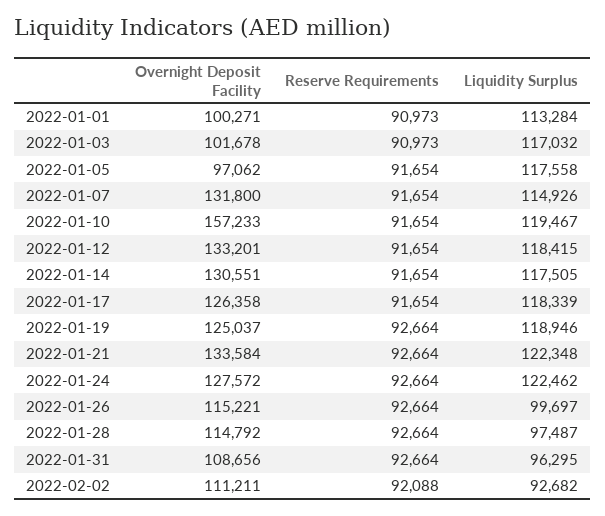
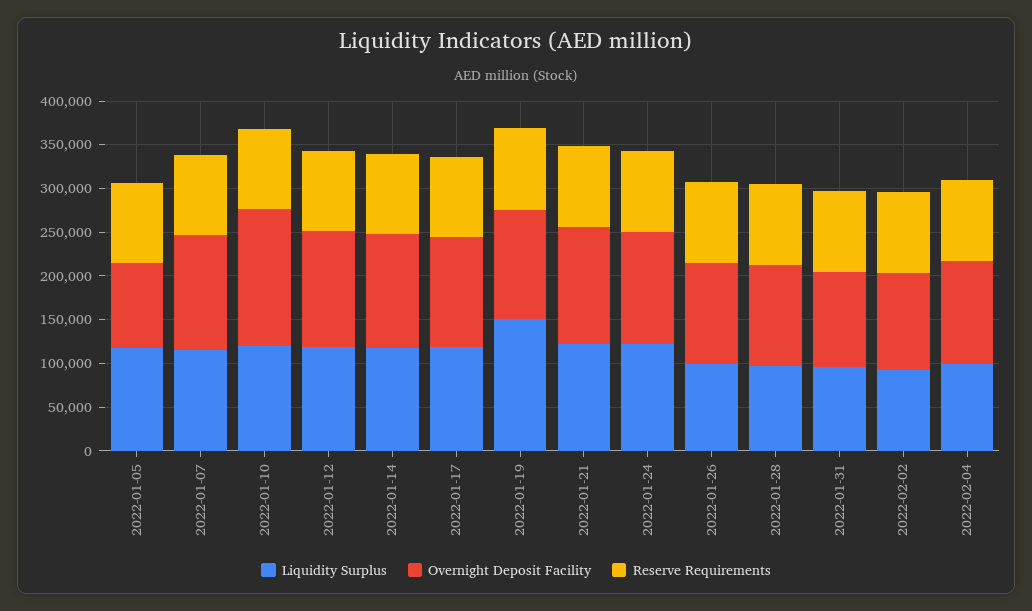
Overnight Deposit Facility, 2022-01-01: 100271 -> none
Reserve Requirements, 2022-01-01: 90973 -> none
Liquidity Surplus, 2022-01-01: 113284 -> none
Overnight Deposit Facility, 2022-01-03: 101678 -> none
Reserve Requirements, 2022-01-03: 90973 -> none
Liquidity Surplus, 2022-01-03: 117032 -> none
Liquidity Surplus, 2022-01-19: 118946 -> 150000
Liquidity Surplus, 2022-02-04: none -> 100000
Overnight Deposit Facility, 2022-02-04: none -> 120000
Reserve Requirements, 2022-02-04: none -> 90000

